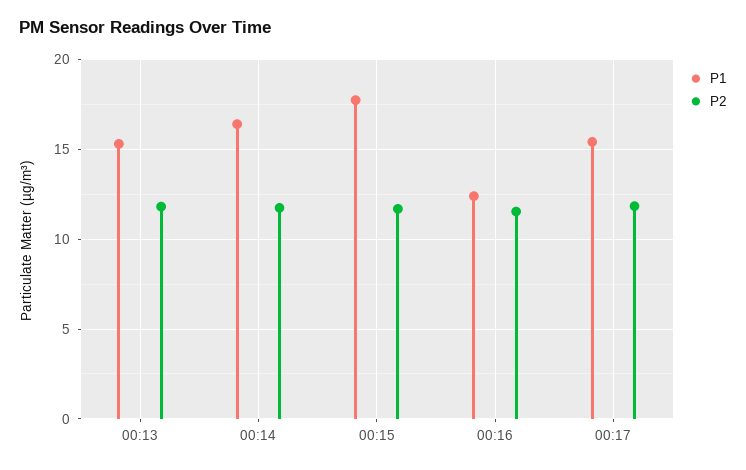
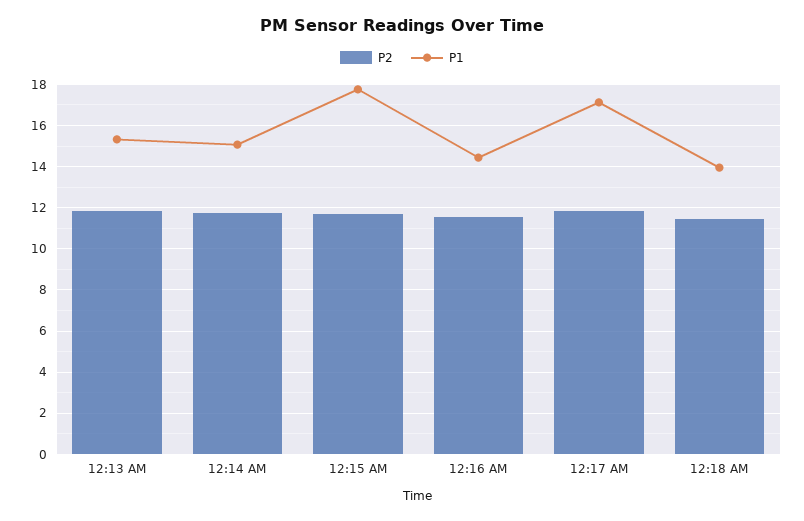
P1, 00:14: 16.5 -> 15
P1, 00:16: 12.5 -> 14.5
P1, 00:17: 15.5 -> 17
P2, 12:18 AM: none -> 11.5
P1, 12:18 AM: none -> 14

